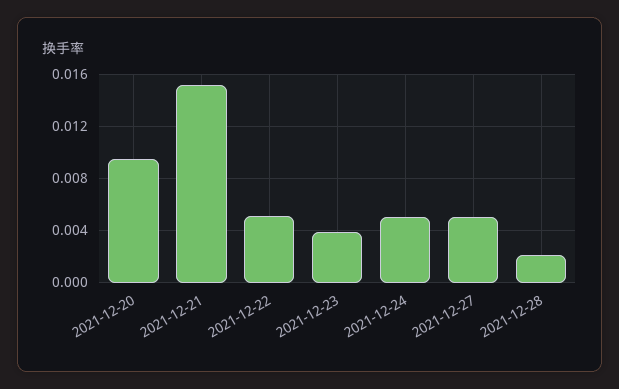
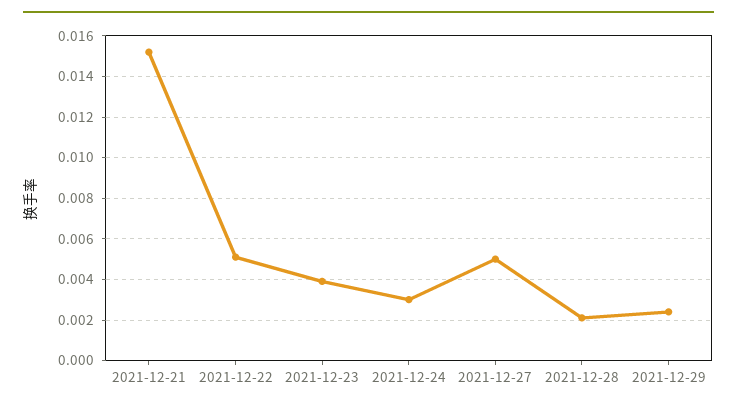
2021-12-20: 0.0095 -> none
2021-12-24: 0.005 -> 0.003
2021-12-29: none -> 0.0025

